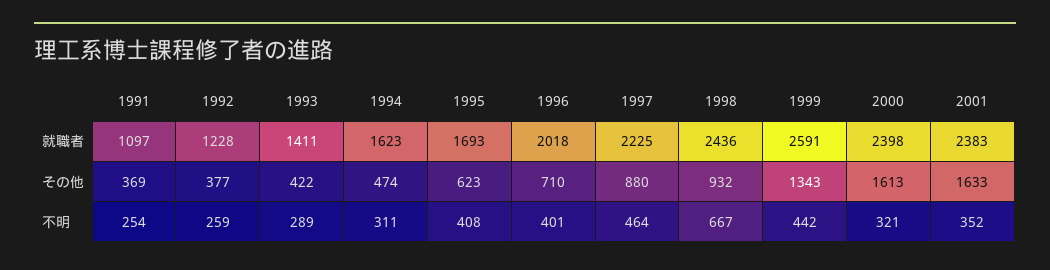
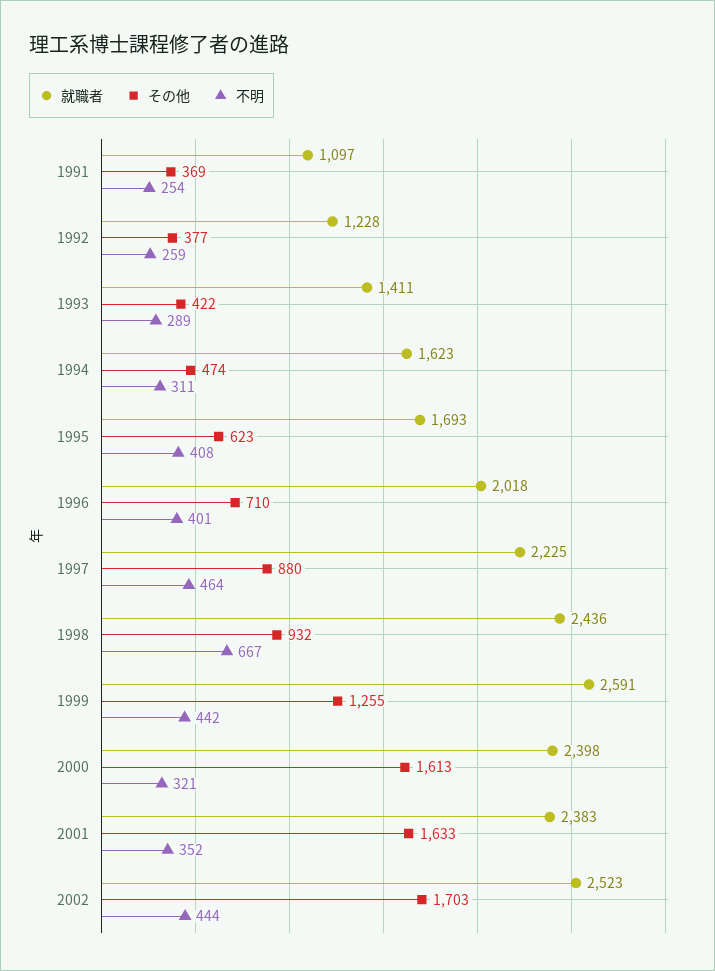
その他, 1999: 1343 -> 1255
就職者, 2002: none -> 2523
その他, 2002: none -> 1703
不明, 2002: none -> 444

